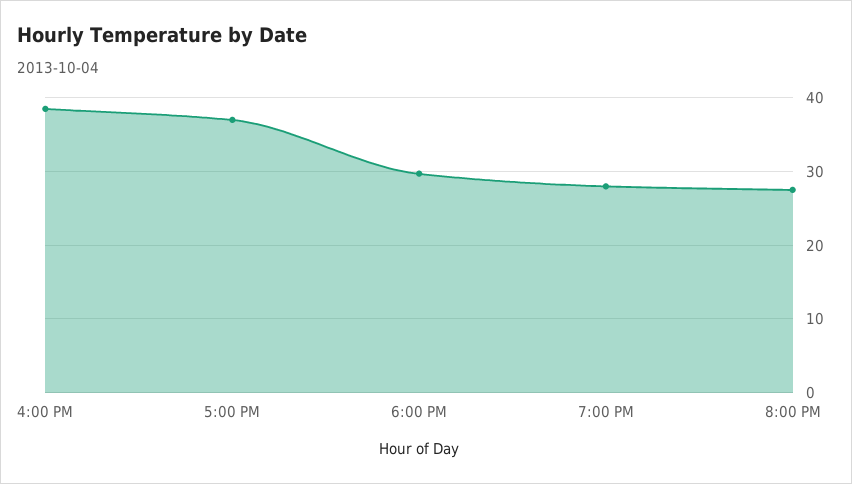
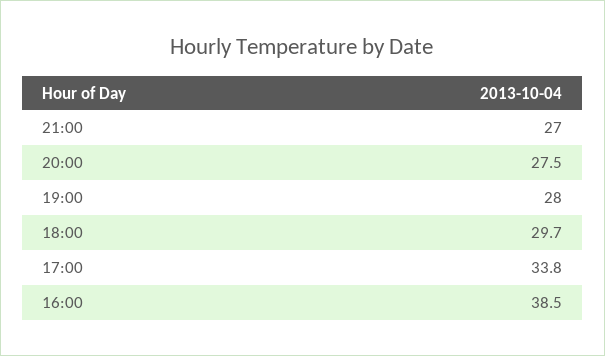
5:00 PM: 37 -> 33.8
21:00: none -> 27

